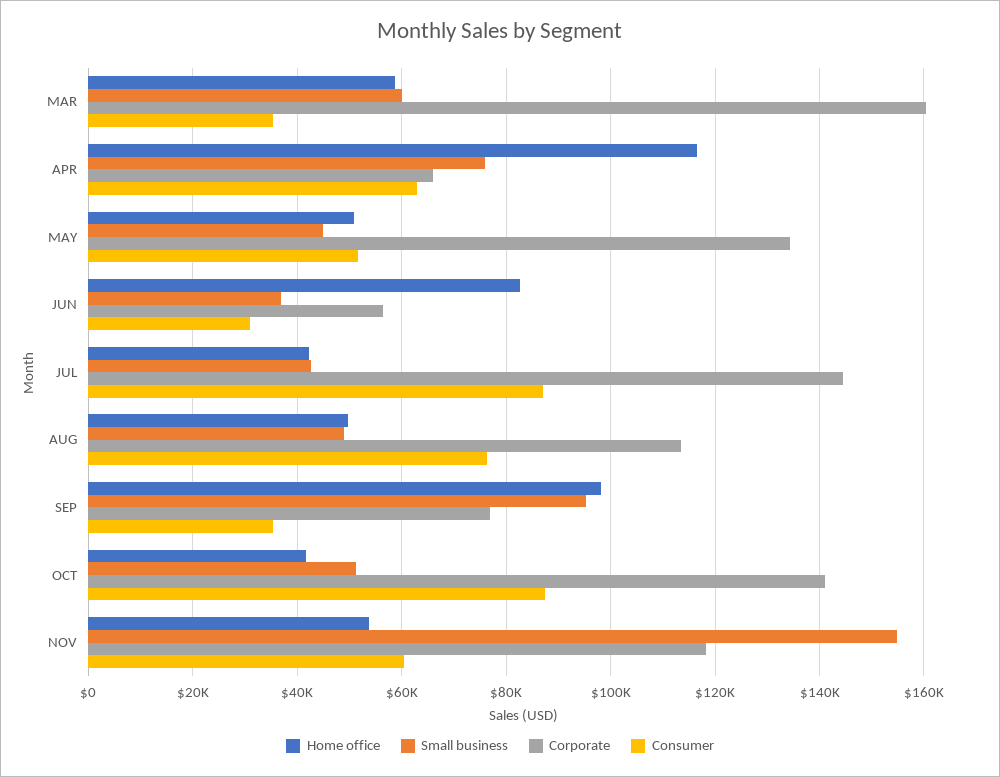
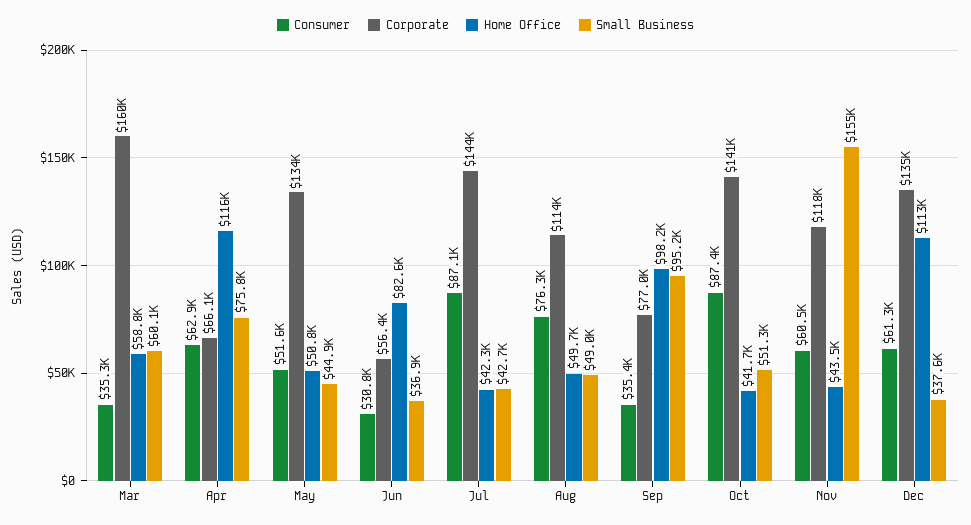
Home office, NOV: 54000 -> 43500
Consumer, Dec: none -> 61300
Corporate, Dec: none -> 135000
Home office, Dec: none -> 113000
Small business, Dec: none -> 37600

